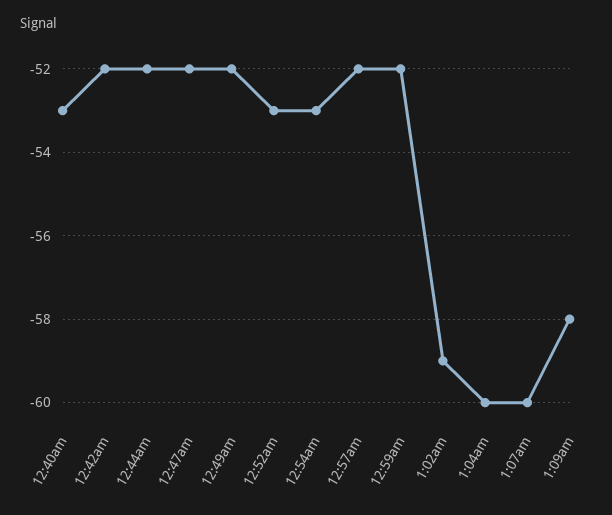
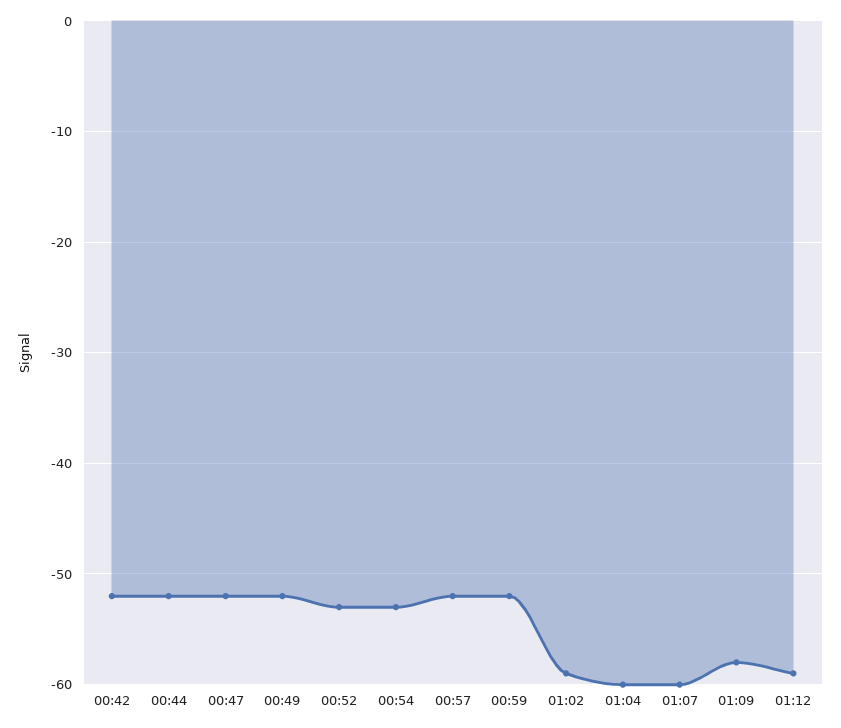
12:40am: -53 -> none
01:12: none -> -59

